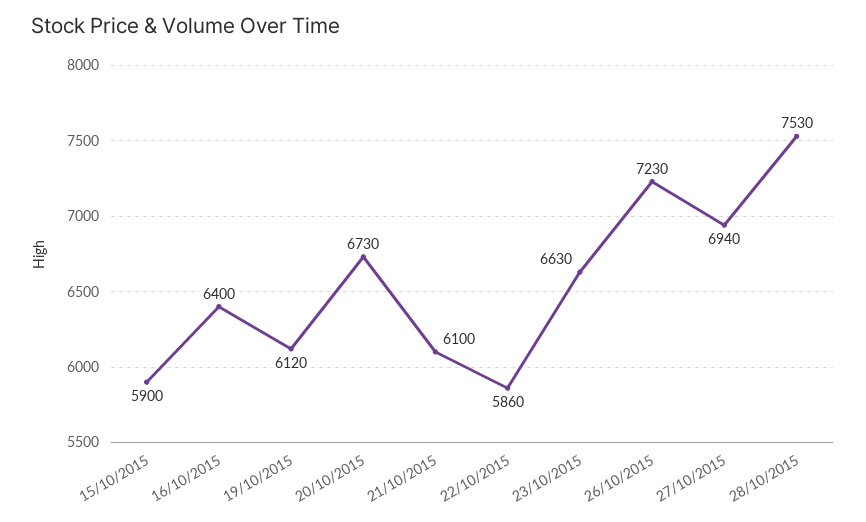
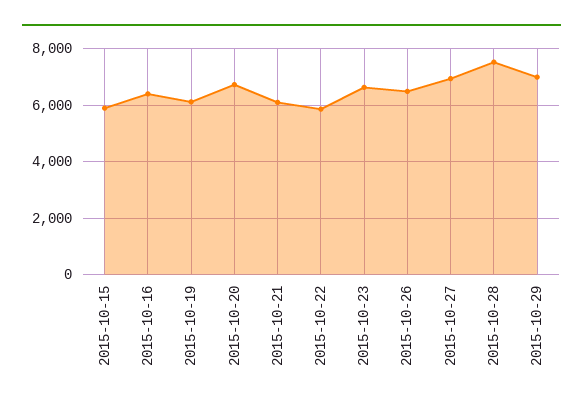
26/10/2015: 7230 -> 6500
2015-10-29: none -> 7000

